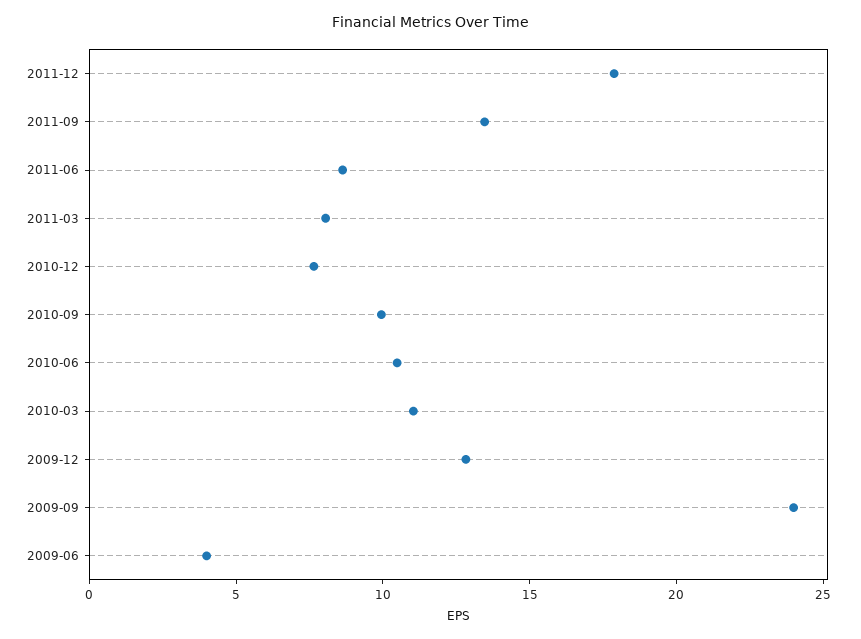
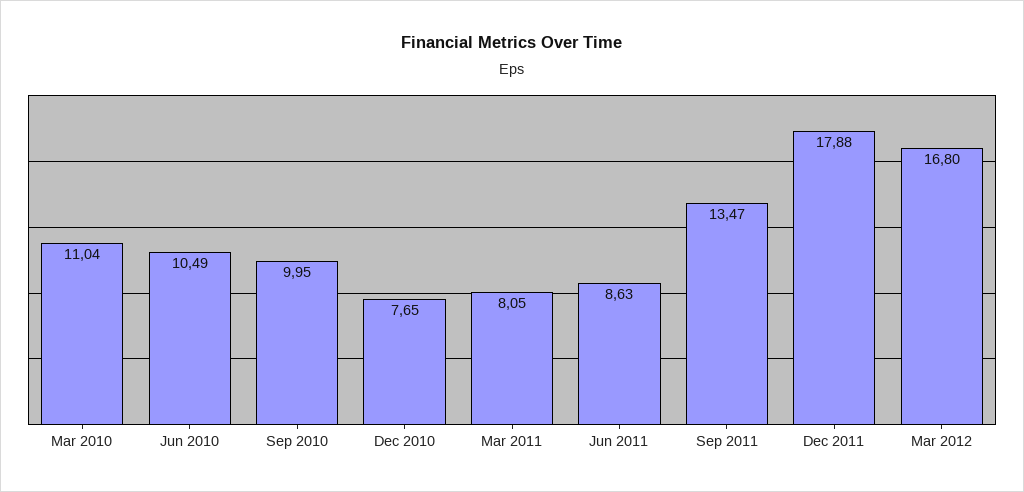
2009-12: 13 -> none
2009-09: 24 -> none
2009-06: 4 -> none
Mar 2012: none -> 16.8

